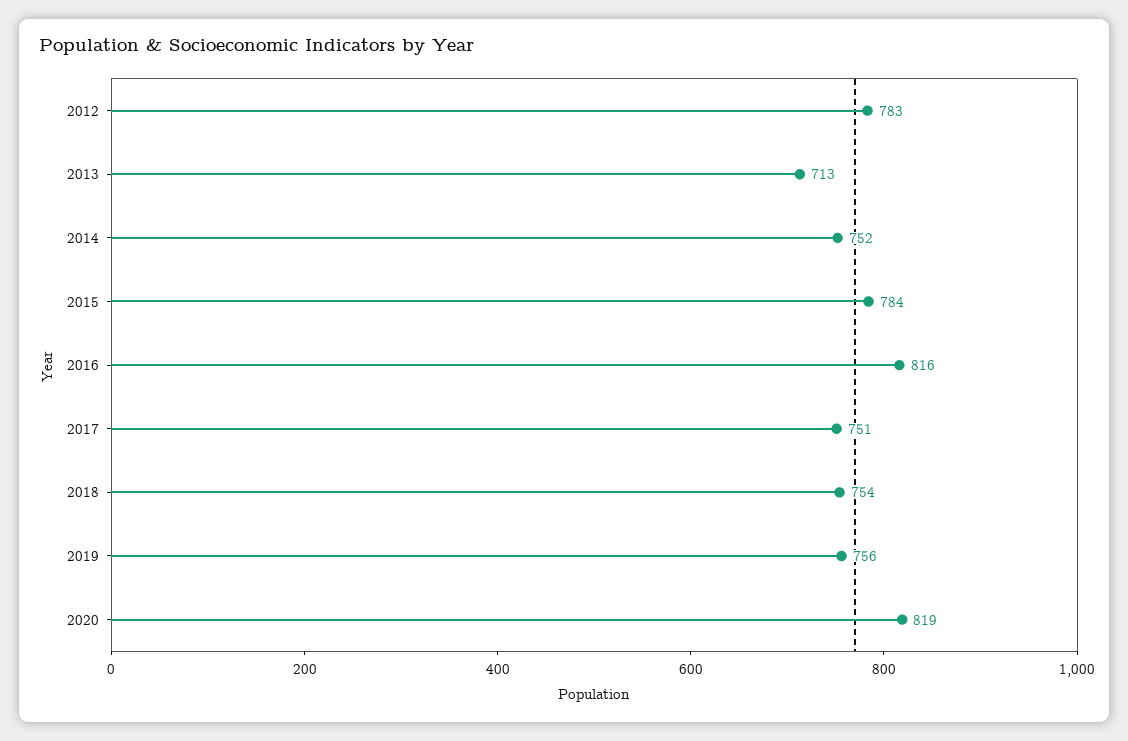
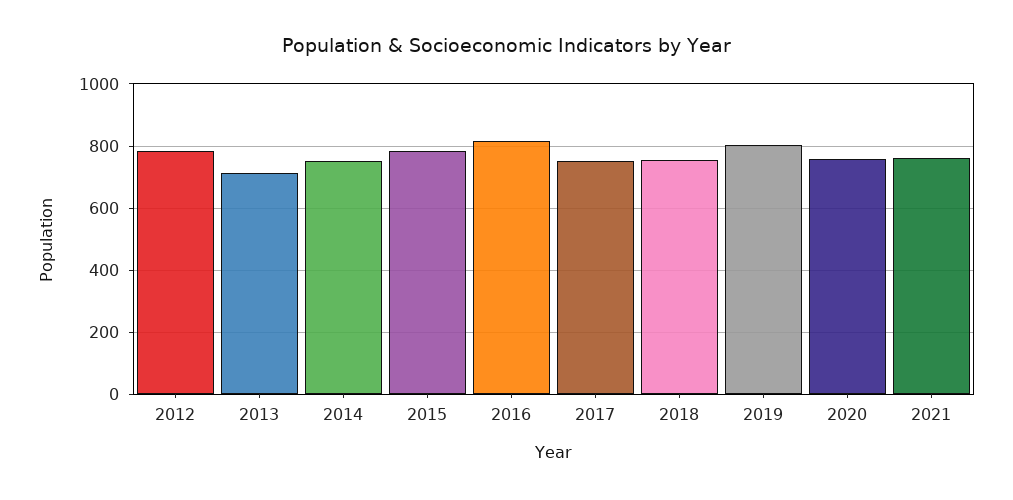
2019: 756 -> 800
2020: 819 -> 760
2021: none -> 760

